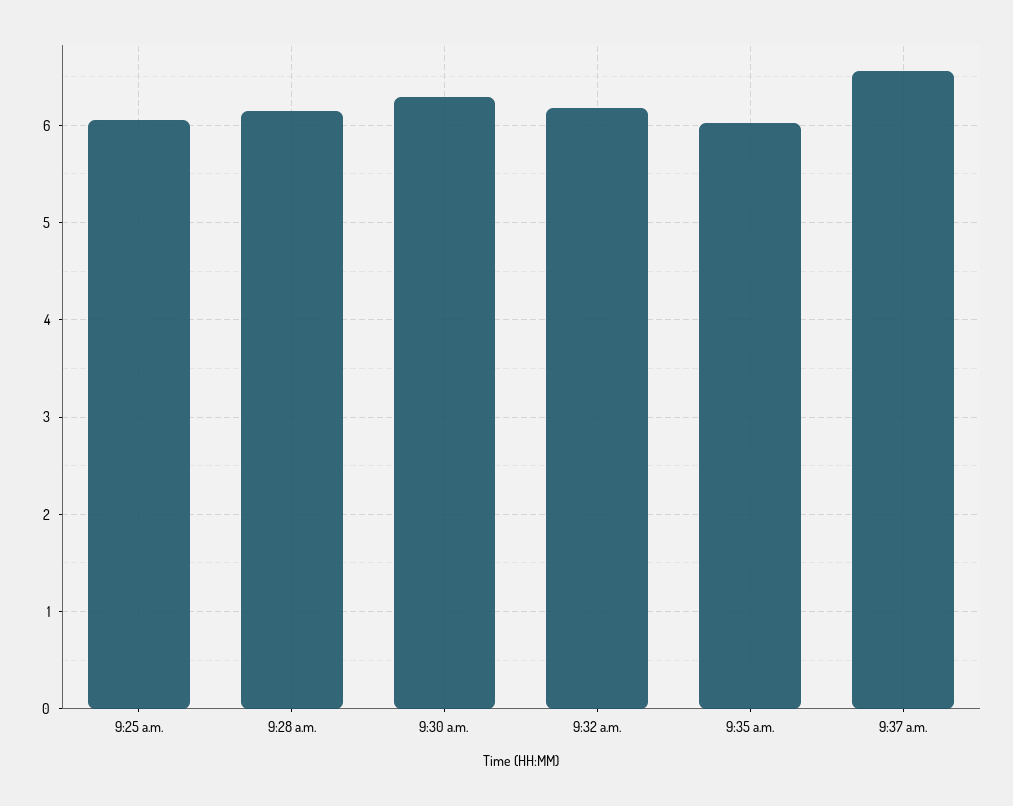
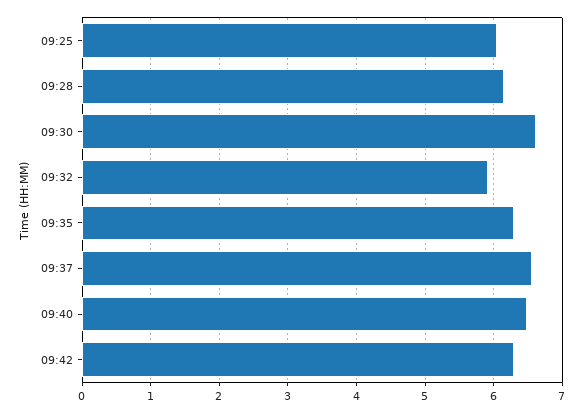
9:30 a.m.: 6.3 -> 6.6
9:32 a.m.: 6.2 -> 5.9
9:35 a.m.: 6 -> 6.3
09:40: none -> 6.5
09:42: none -> 6.3

